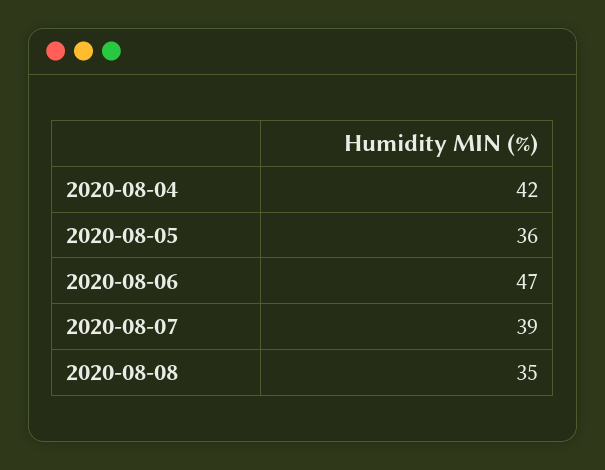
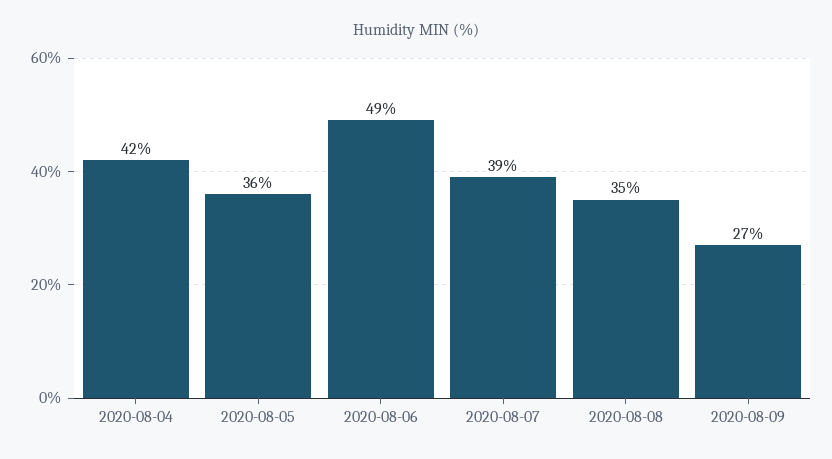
2020-08-06: 47 -> 49
2020-08-09: none -> 27

